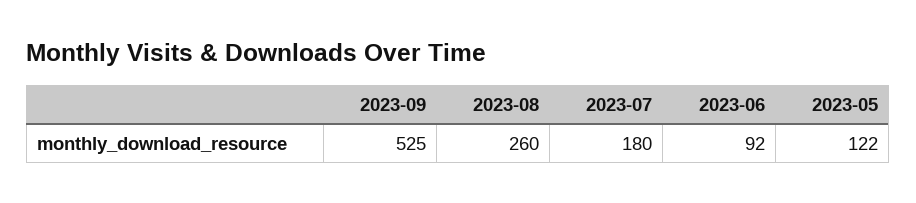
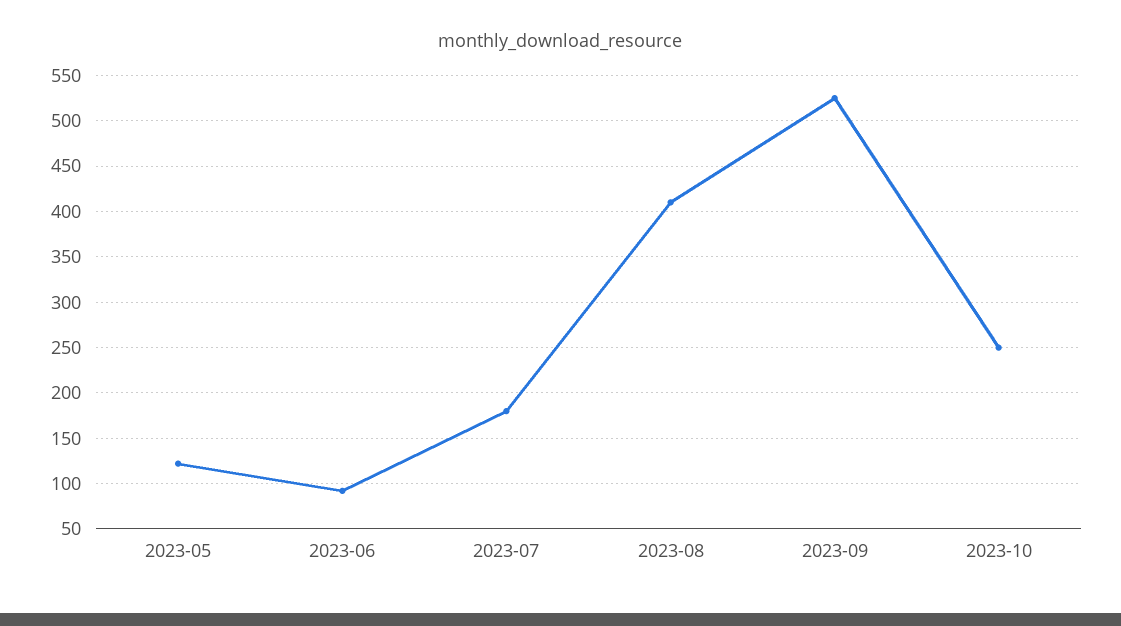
2023-08: 260 -> 410
2023-10: none -> 250

